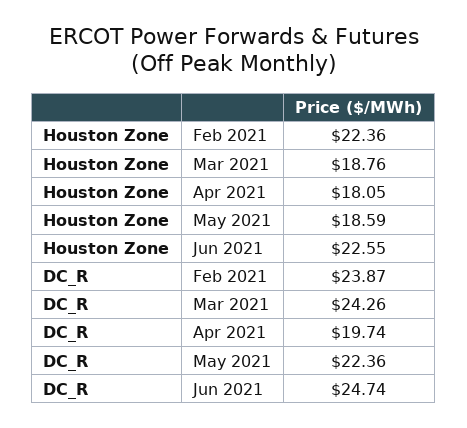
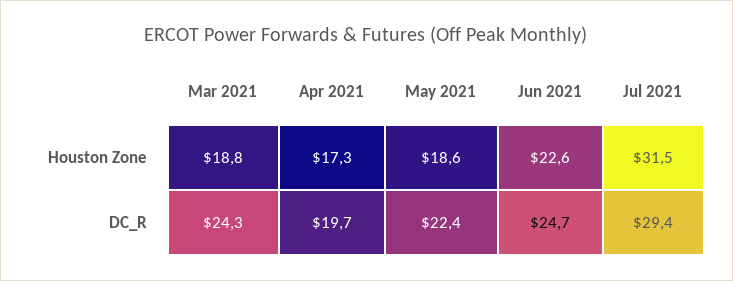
Houston Zone, Feb 2021: 22.36 -> none
Houston Zone, Apr 2021: 18.05 -> 17.3
DC_R, Feb 2021: 23.87 -> none
Houston Zone, Jul 2021: none -> 31.5
DC_R, Jul 2021: none -> 29.4

